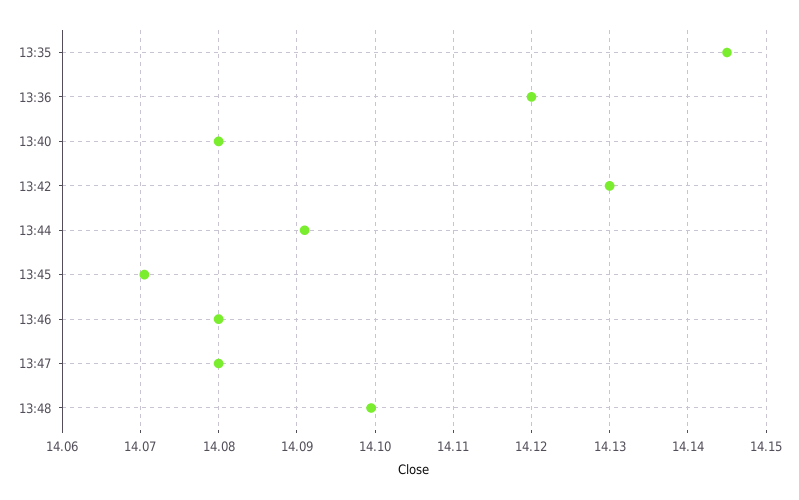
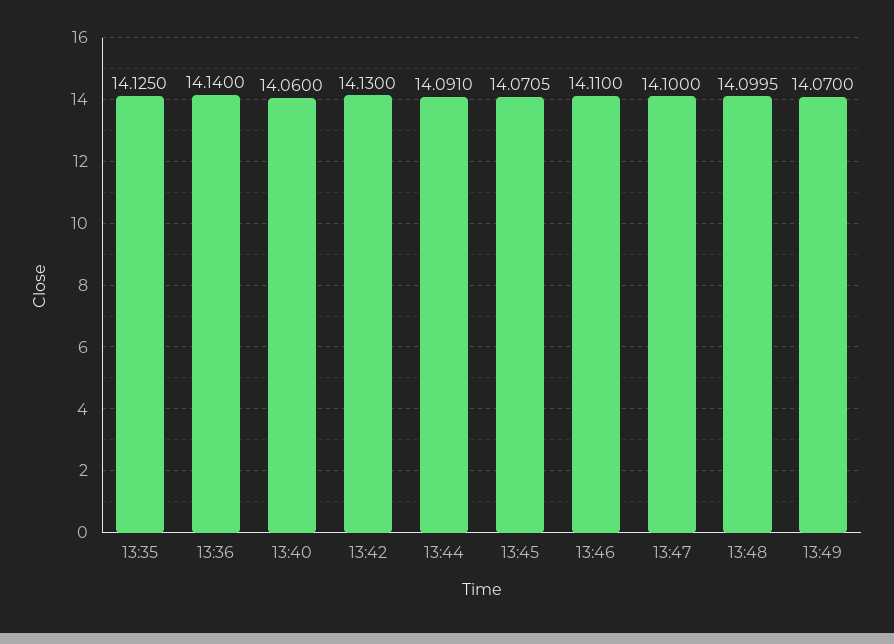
13:35: 14.145 -> 14.125
13:36: 14.12 -> 14.14
13:40: 14.08 -> 14.06
13:46: 14.08 -> 14.11
13:47: 14.08 -> 14.1
13:49: none -> 14.07

